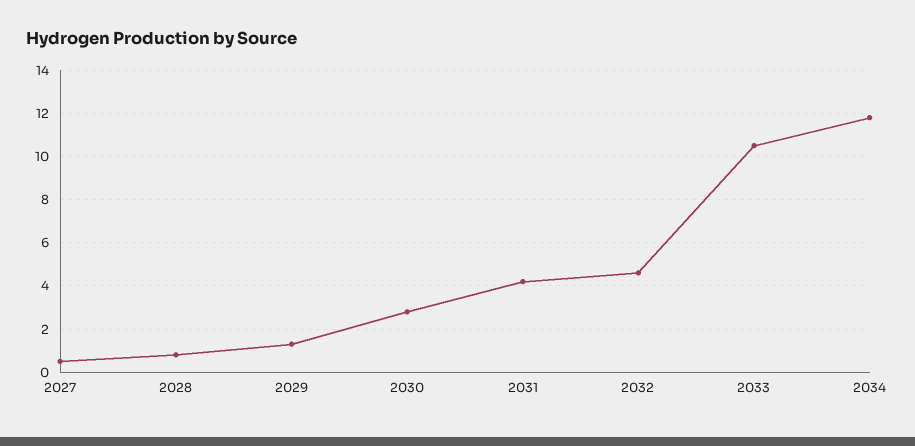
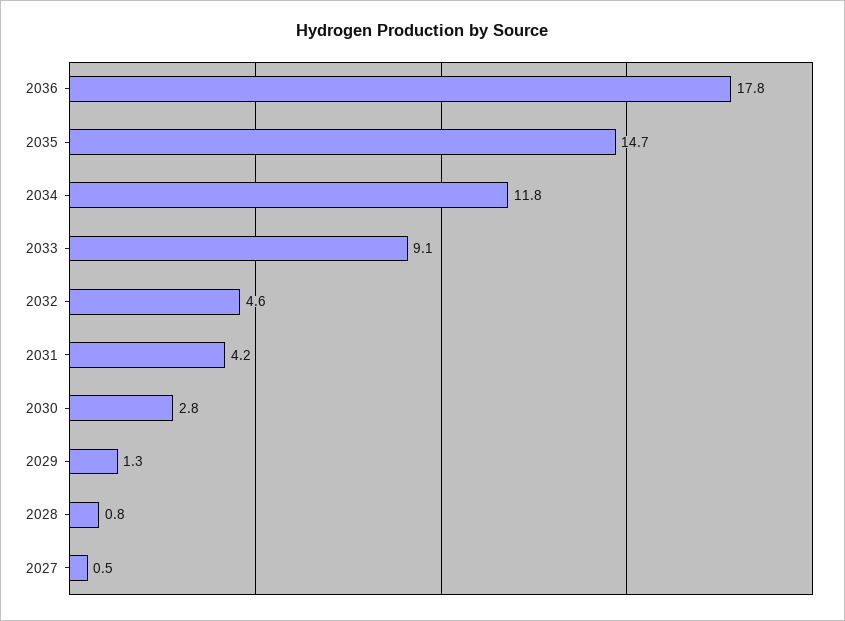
2033: 10.5 -> 9.1
2036: none -> 17.8
2035: none -> 14.7

